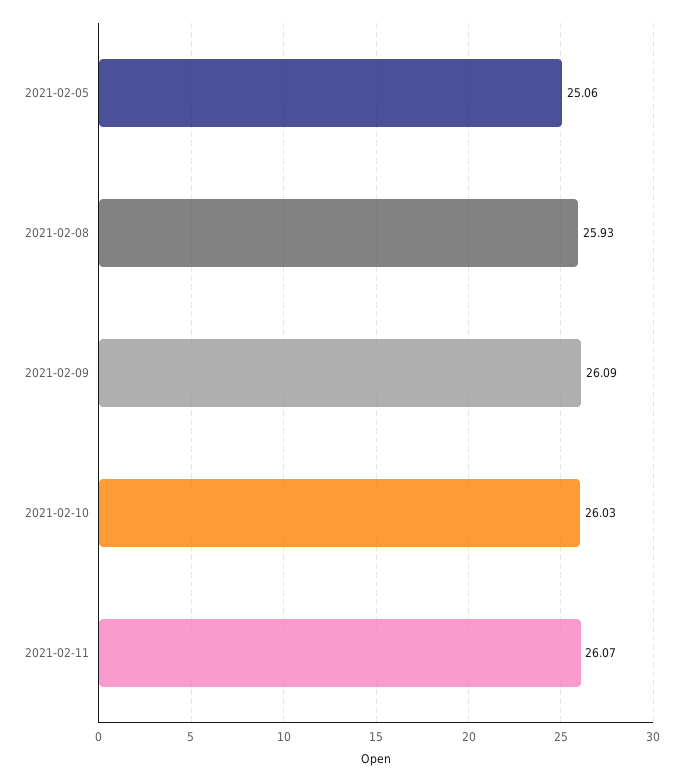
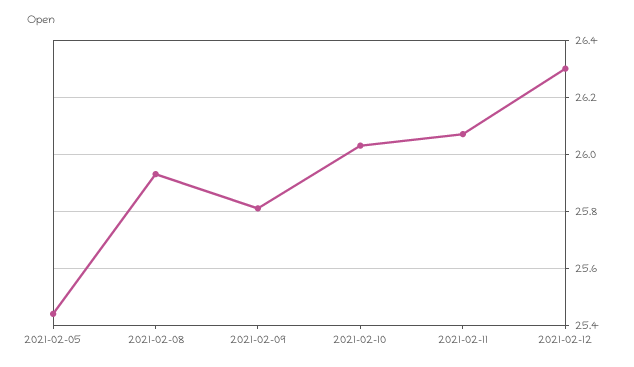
2021-02-05: 25.06 -> 25.45
2021-02-09: 26.09 -> 25.8
2021-02-12: none -> 26.3

